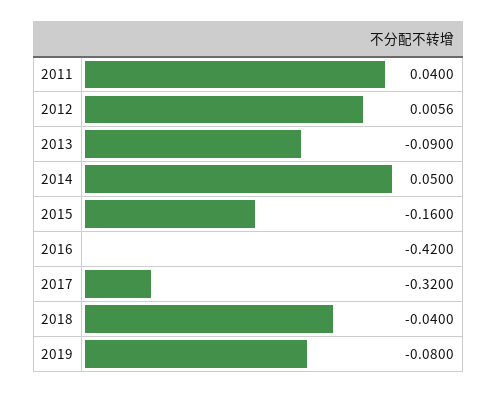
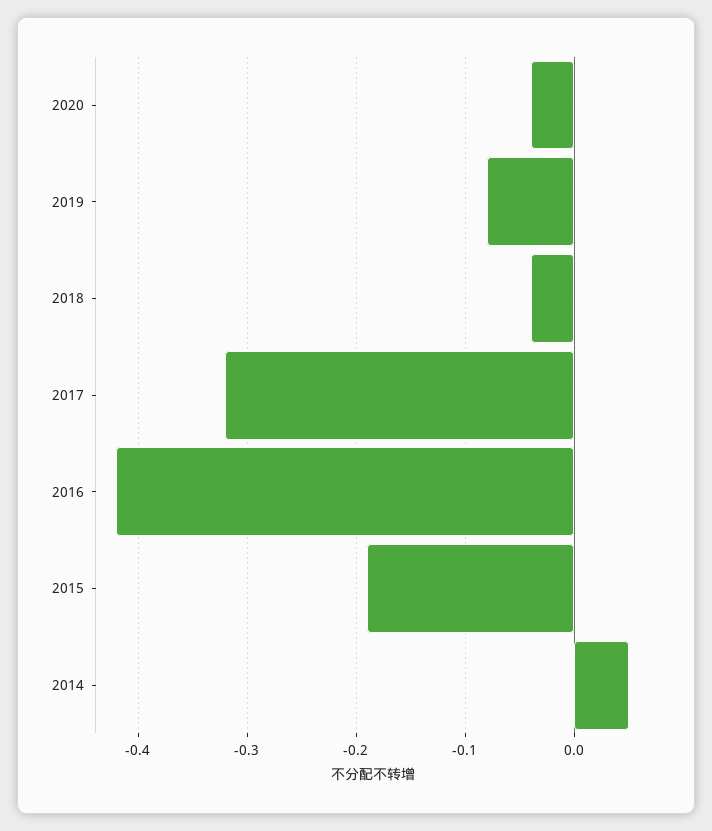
2011: 0.04 -> none
2012: 0.0056 -> none
2013: -0.09 -> none
2015: -0.16 -> -0.19
2020: none -> -0.04

